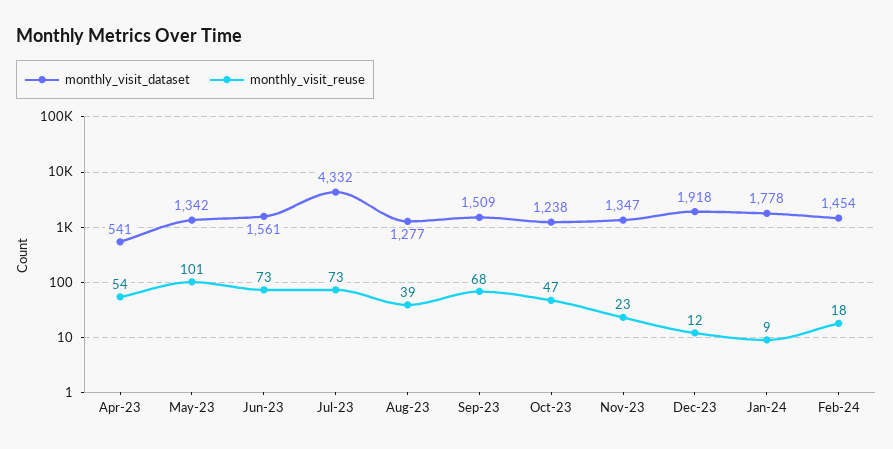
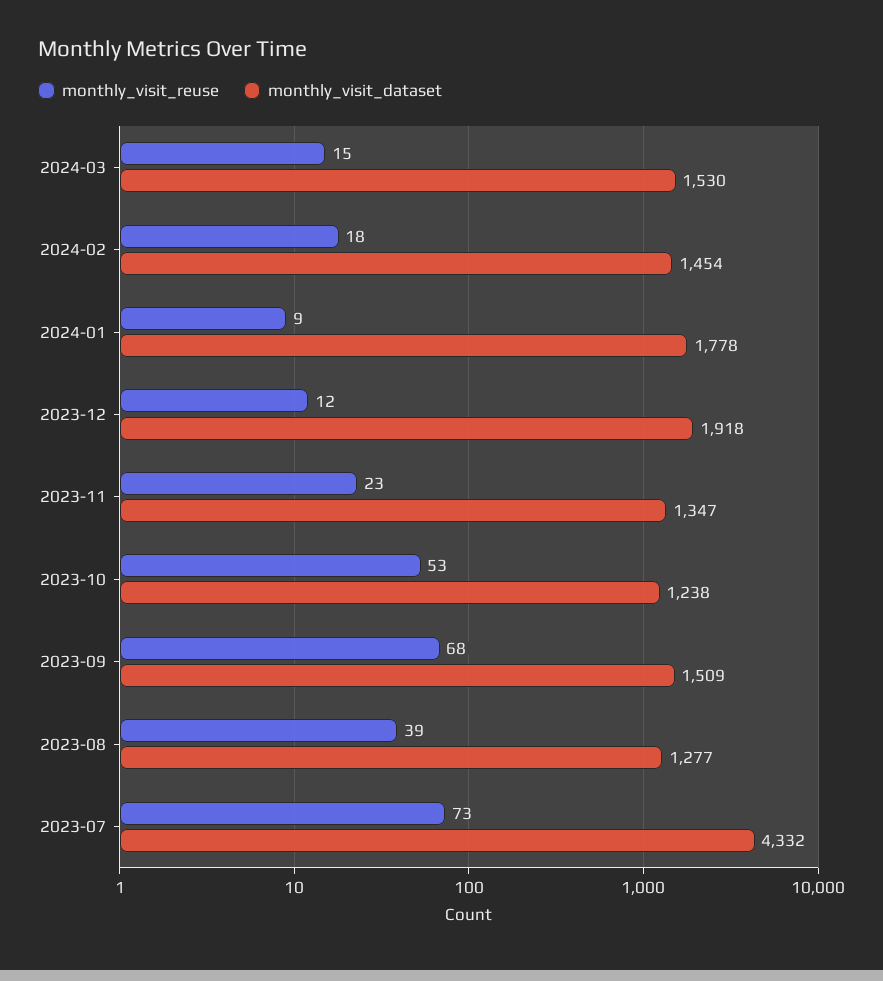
monthly_visit_dataset, Apr-23: 541 -> none
monthly_visit_reuse, Apr-23: 54 -> none
monthly_visit_dataset, May-23: 1342 -> none
monthly_visit_reuse, May-23: 101 -> none
monthly_visit_dataset, Jun-23: 1561 -> none
monthly_visit_reuse, Jun-23: 73 -> none
monthly_visit_reuse, Oct-23: 47 -> 53
monthly_visit_reuse, 2024-03: none -> 15
monthly_visit_dataset, 2024-03: none -> 1530

